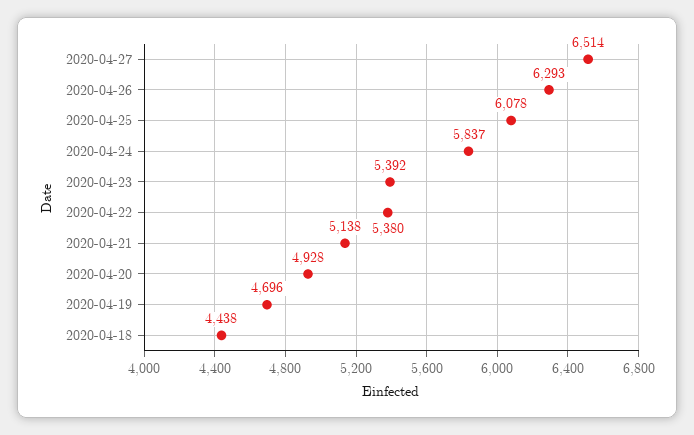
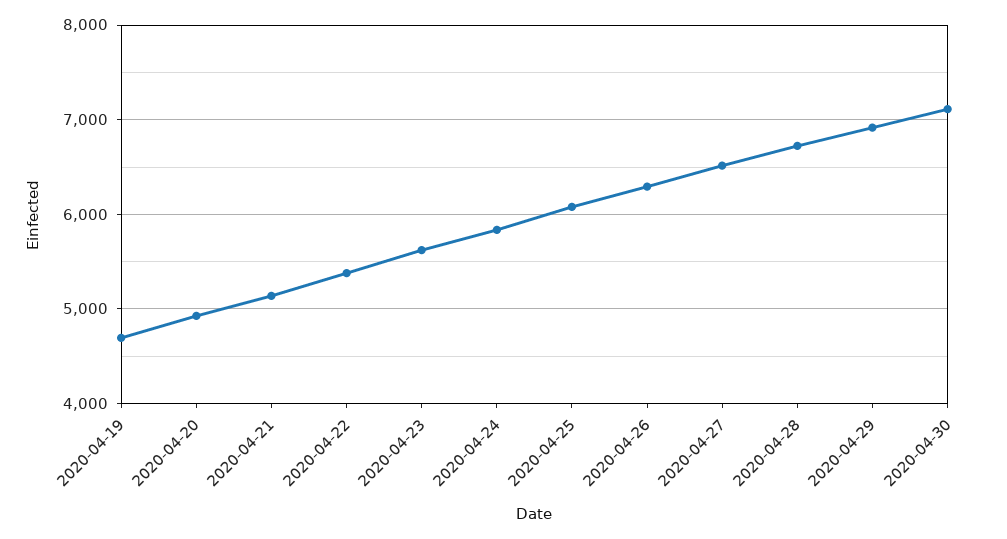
2020-04-23: 5392 -> 5600
2020-04-18: 4438 -> none
2020-04-28: none -> 6700
2020-04-29: none -> 6900
2020-04-30: none -> 7100

